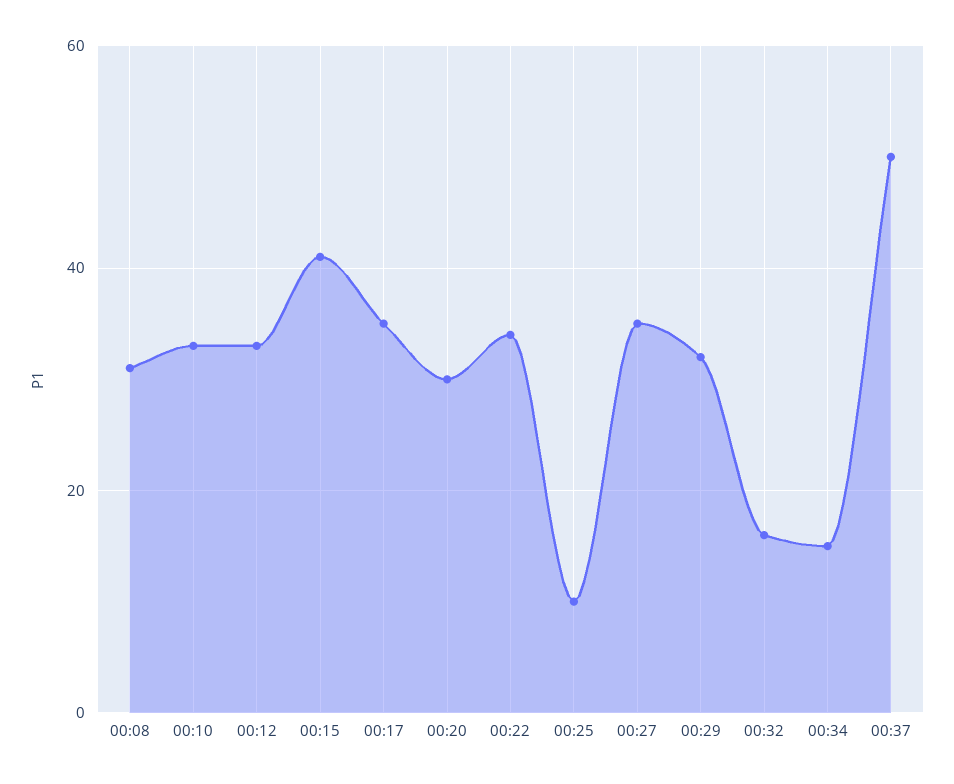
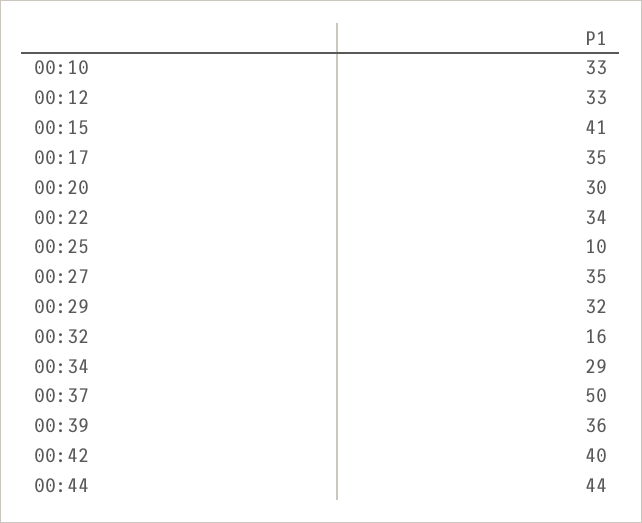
00:08: 30 -> none
00:34: 15 -> 29
00:39: none -> 36
00:42: none -> 40
00:44: none -> 44

